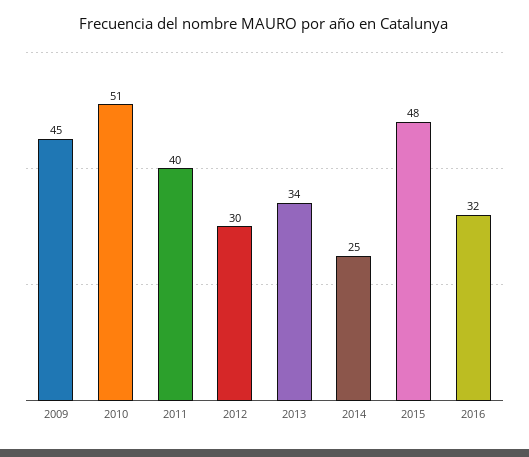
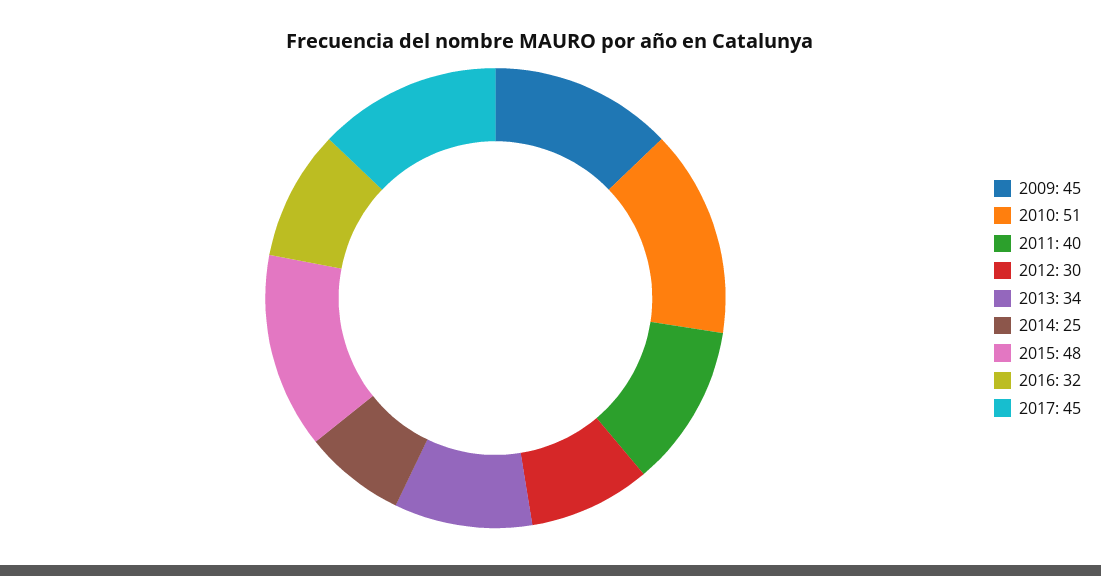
2017: none -> 45

